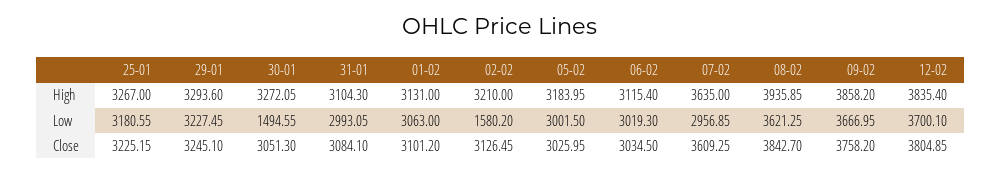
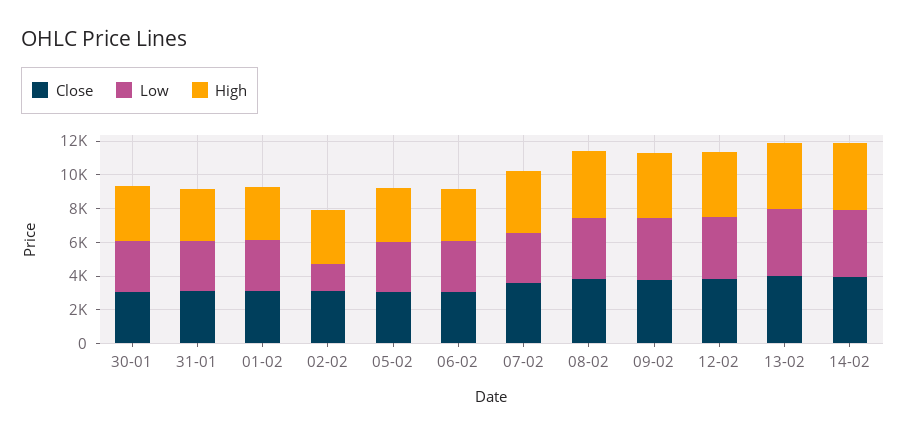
High, 25-01: 3267 -> none
High, 29-01: 3293.6 -> none
Low, 25-01: 3180.55 -> none
Low, 29-01: 3227.45 -> none
Low, 30-01: 1494.55 -> 3000
Close, 25-01: 3225.15 -> none
Close, 29-01: 3245.1 -> none
Close, 13-02: none -> 4000
Low, 13-02: none -> 4000
High, 13-02: none -> 4000
Close, 14-02: none -> 4000
Low, 14-02: none -> 4000
High, 14-02: none -> 4000

